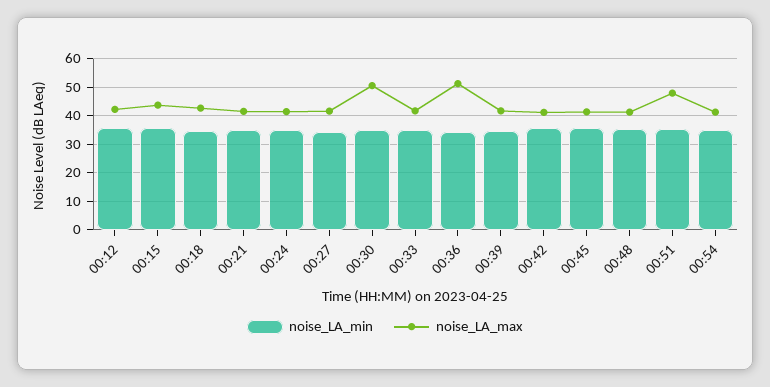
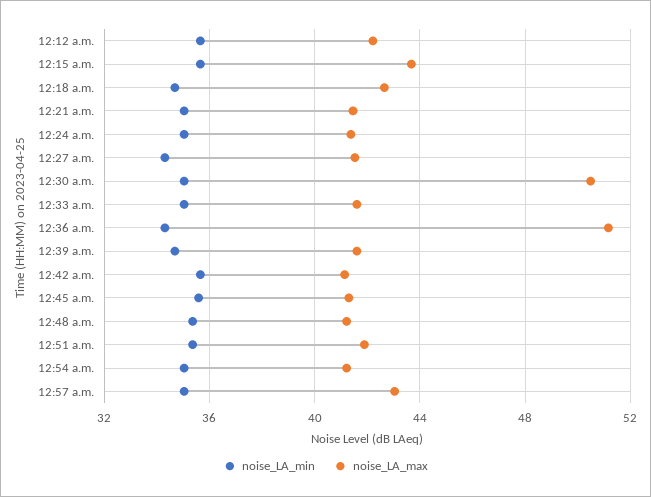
noise_LA_max, 00:51: 47.5 -> 42
noise_LA_min, 12:57 a.m.: none -> 35
noise_LA_max, 12:57 a.m.: none -> 43

